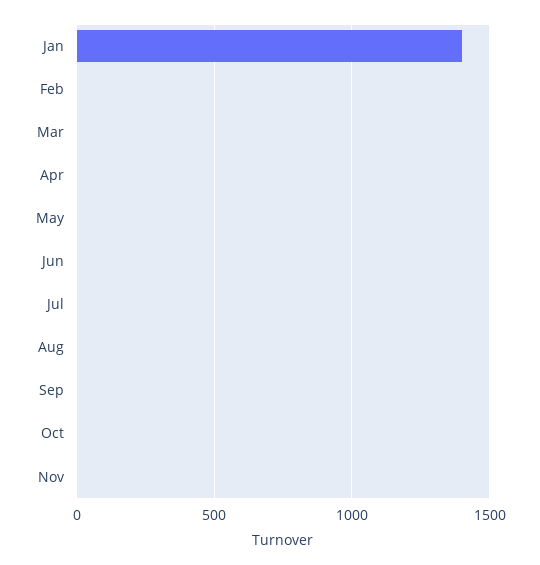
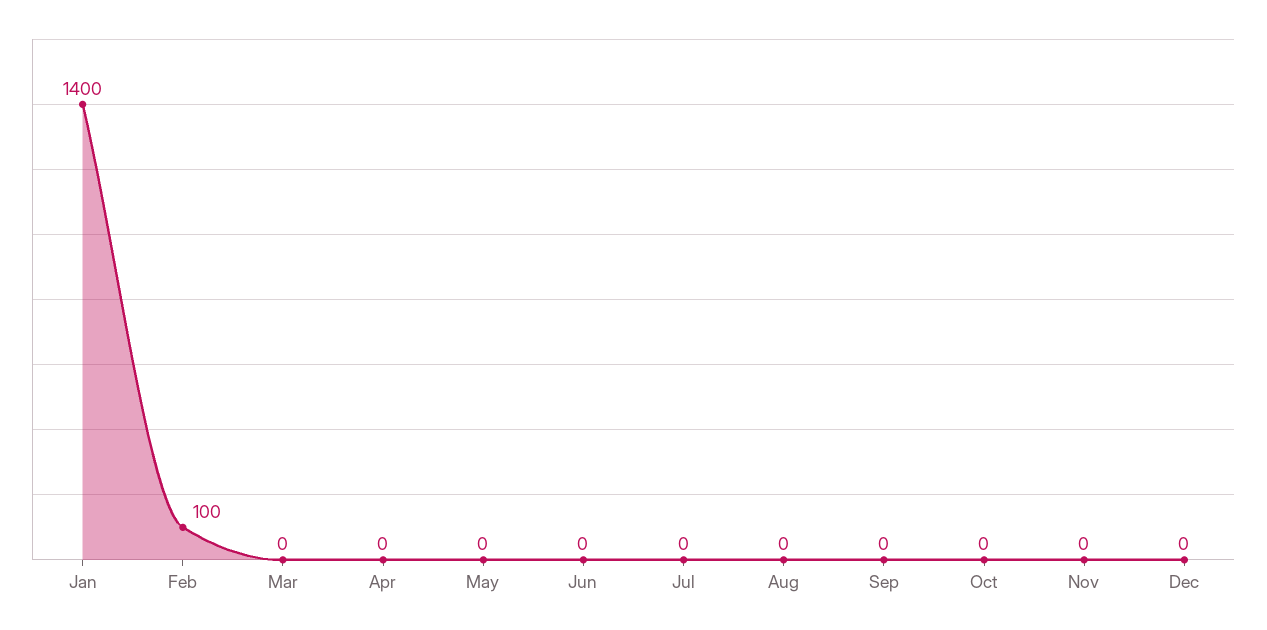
Feb: 0 -> 100
Dec: none -> 0

